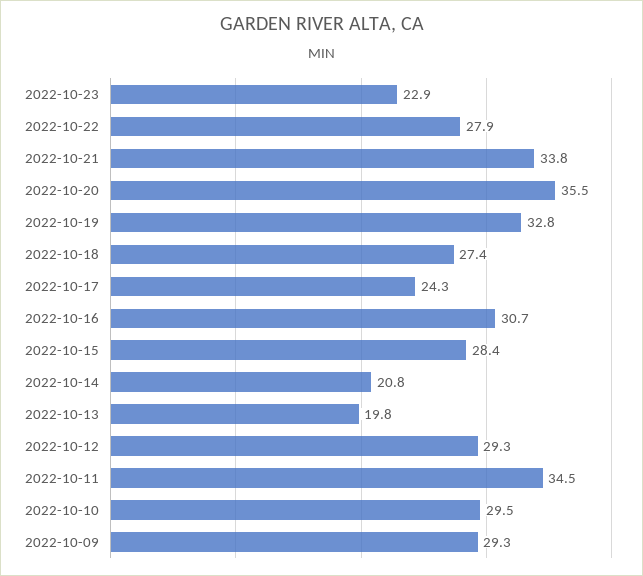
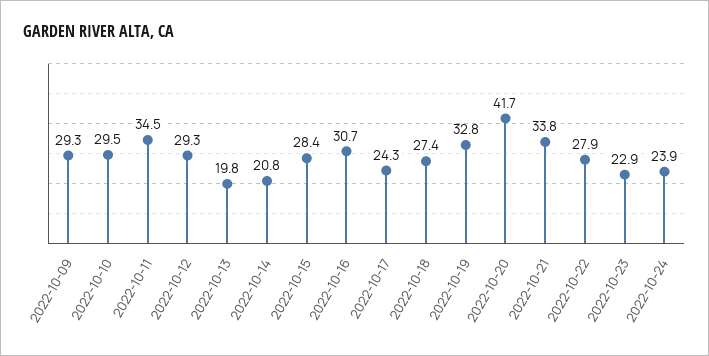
2022-10-20: 35.5 -> 41.7
2022-10-24: none -> 23.9

